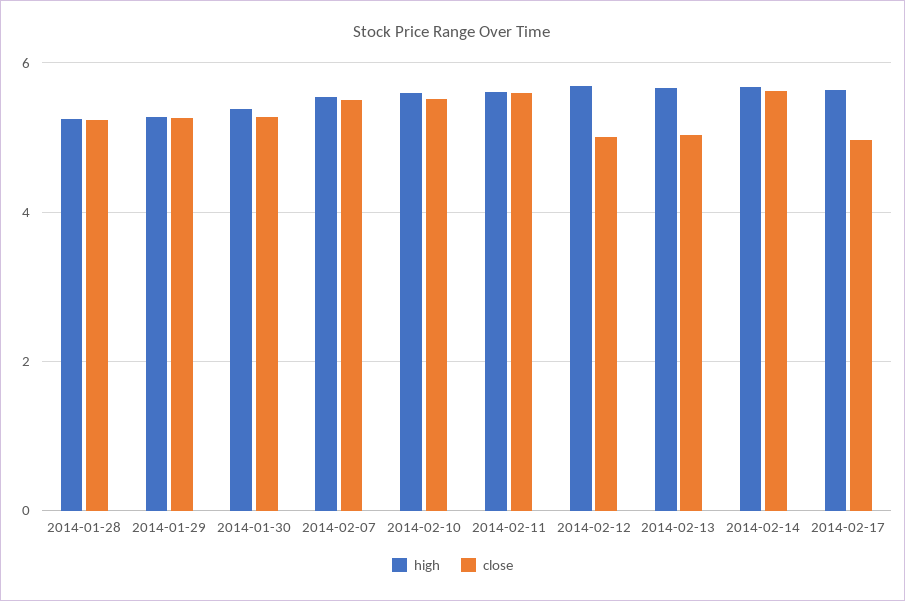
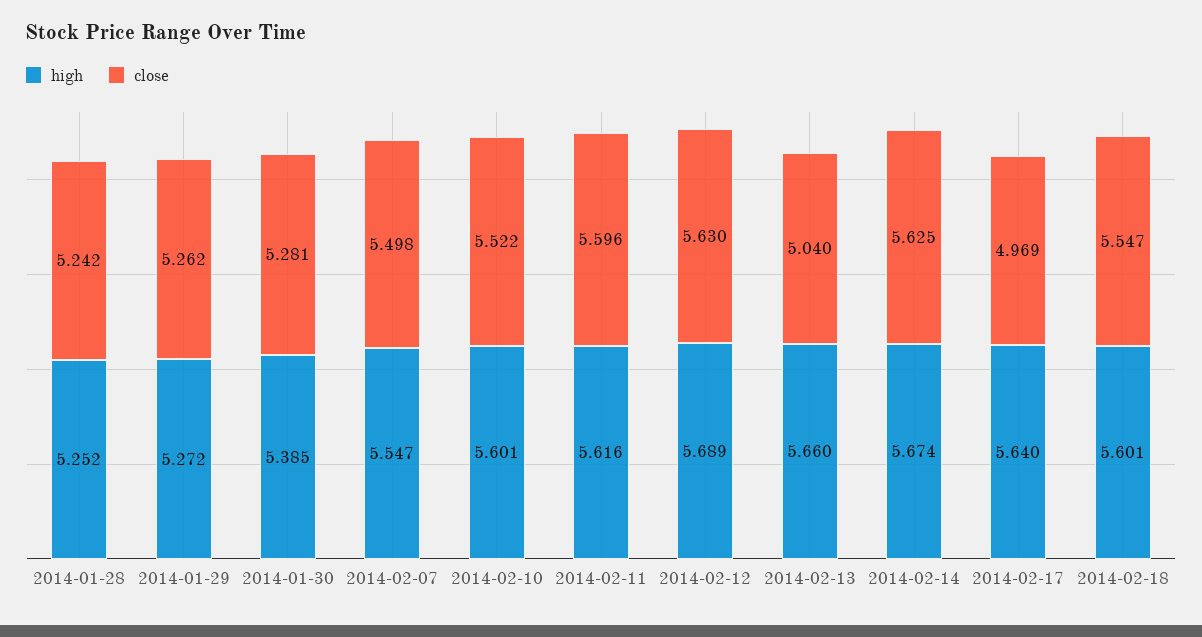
close, 2014-02-12: 5 -> 5.63
high, 2014-02-18: none -> 5.601
close, 2014-02-18: none -> 5.547

